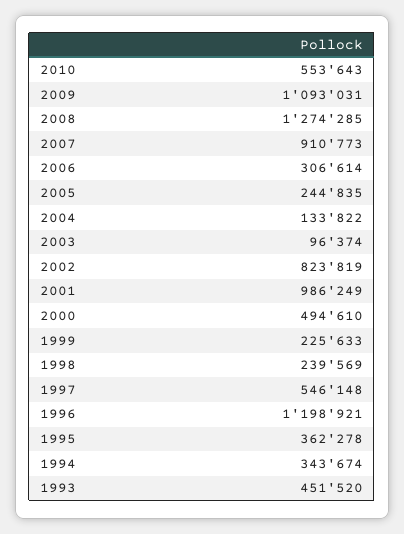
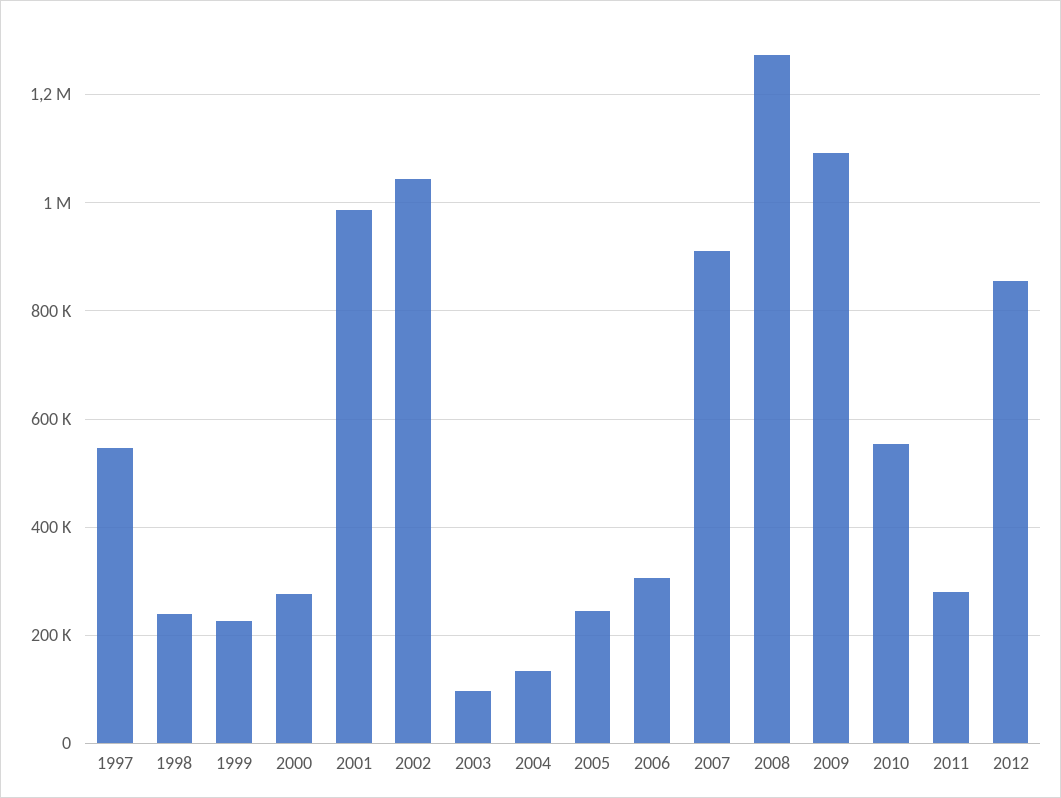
2002: 823819 -> 1040000
2000: 494610 -> 280000
1996: 1198921 -> none
1995: 362278 -> none
1994: 343674 -> none
1993: 451520 -> none
2011: none -> 280000
2012: none -> 860000

